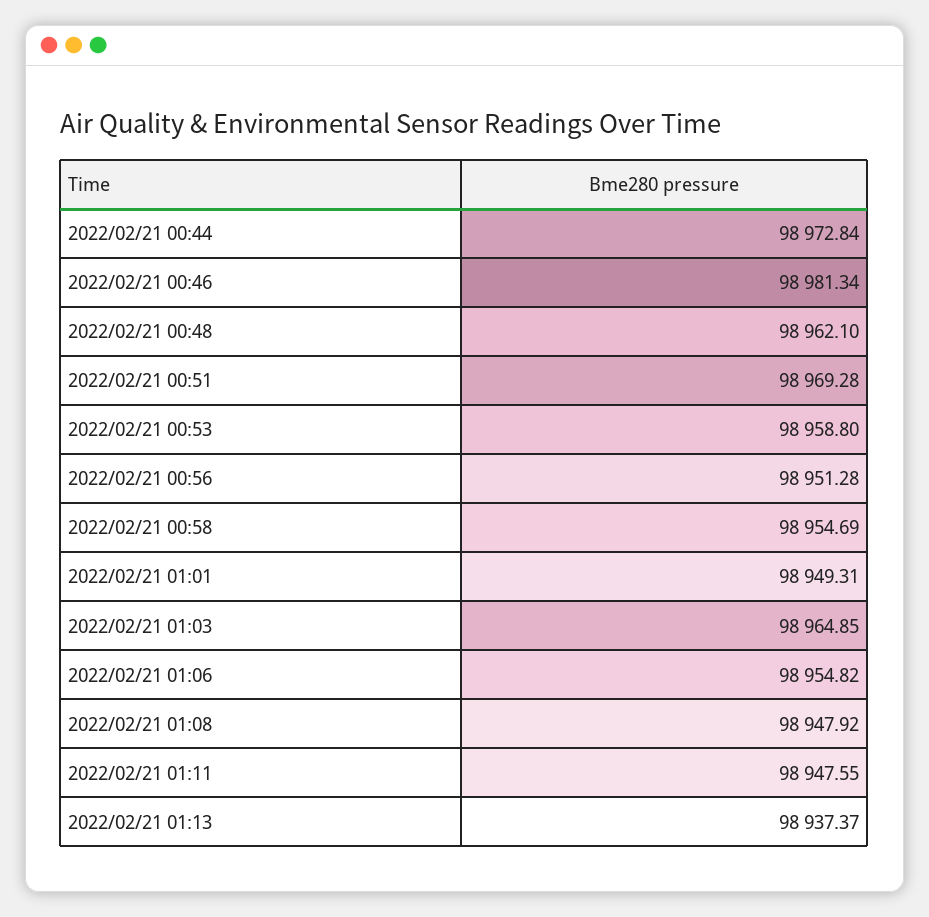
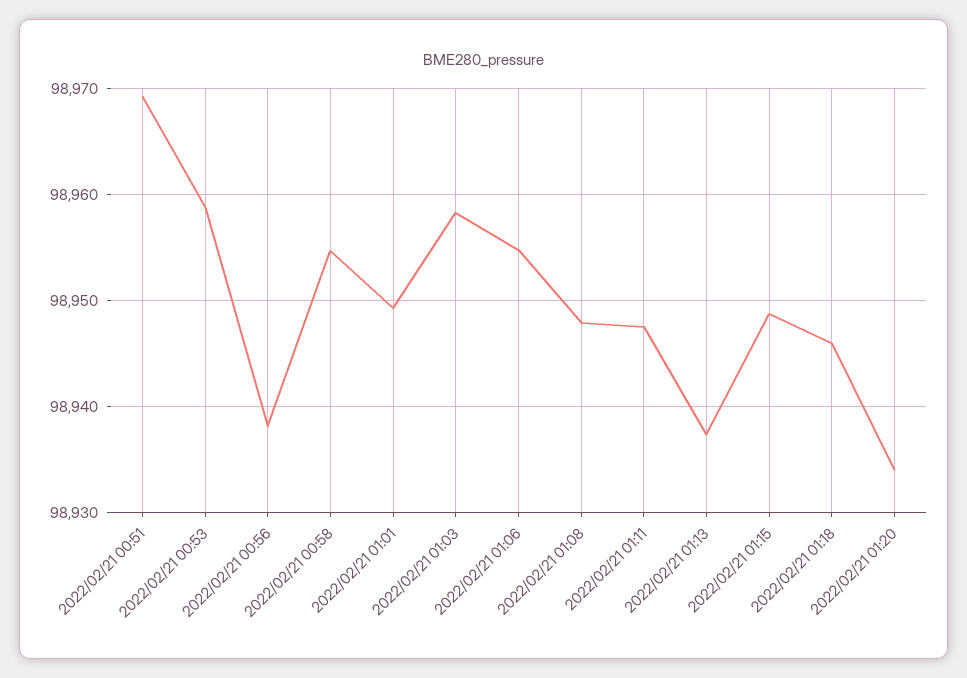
2022/02/21 00:44: 98972.84 -> none
2022/02/21 00:46: 98981.34 -> none
2022/02/21 00:48: 98962.1 -> none
2022/02/21 00:56: 98951.28 -> 98938
2022/02/21 01:03: 98964.85 -> 98958
2022/02/21 01:15: none -> 98949
2022/02/21 01:18: none -> 98946
2022/02/21 01:20: none -> 98934

